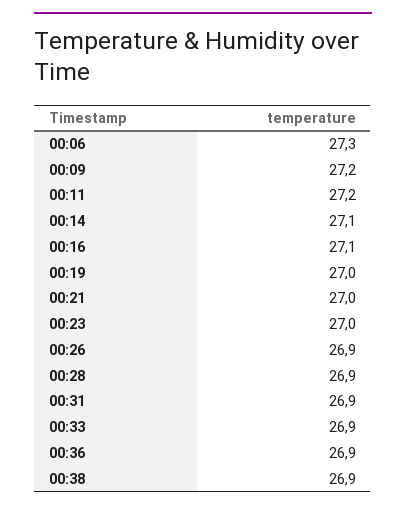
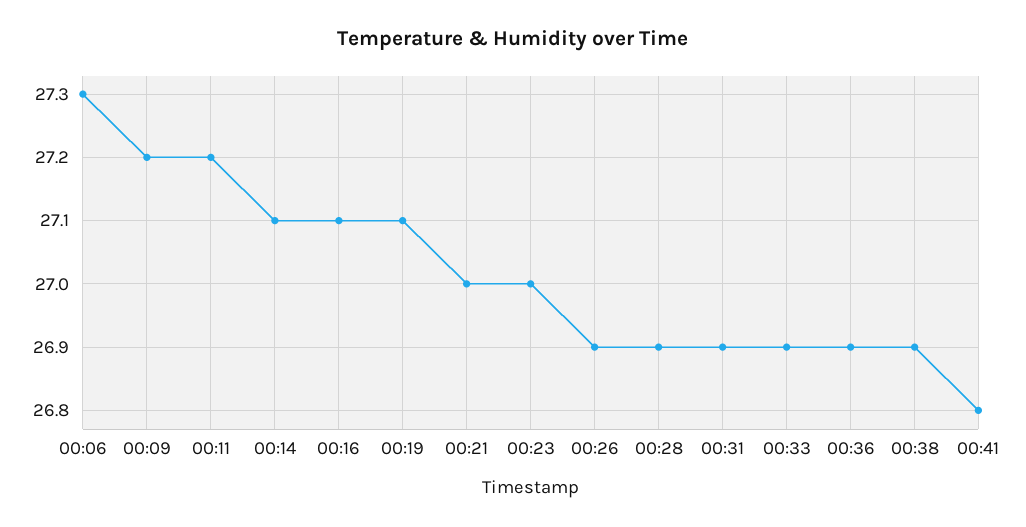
00:19: 27 -> 27.1
00:41: none -> 26.8

